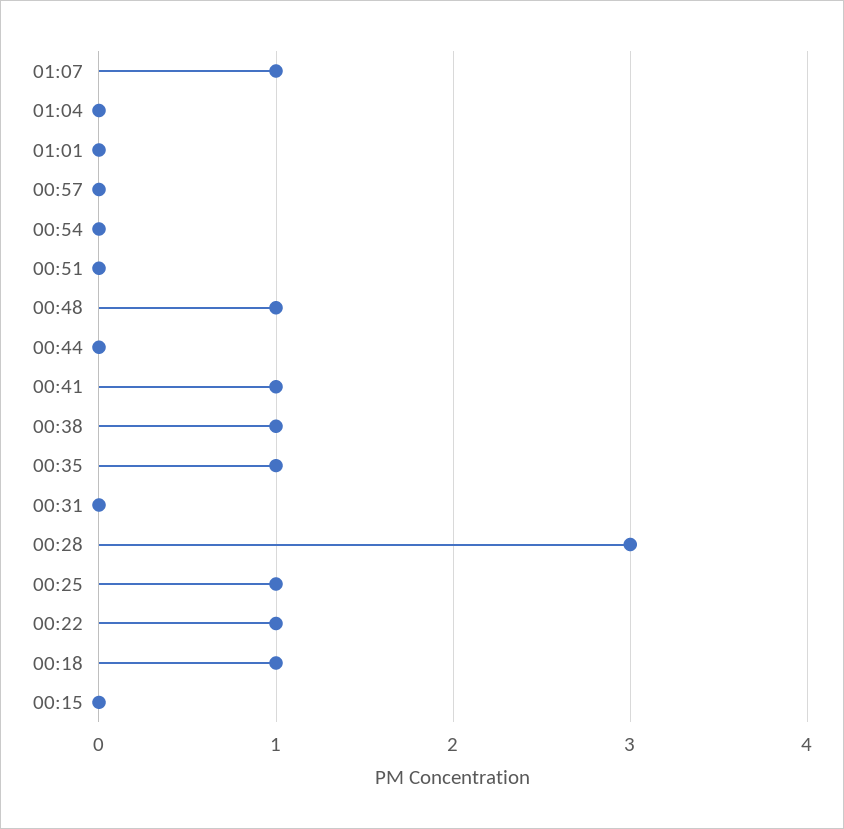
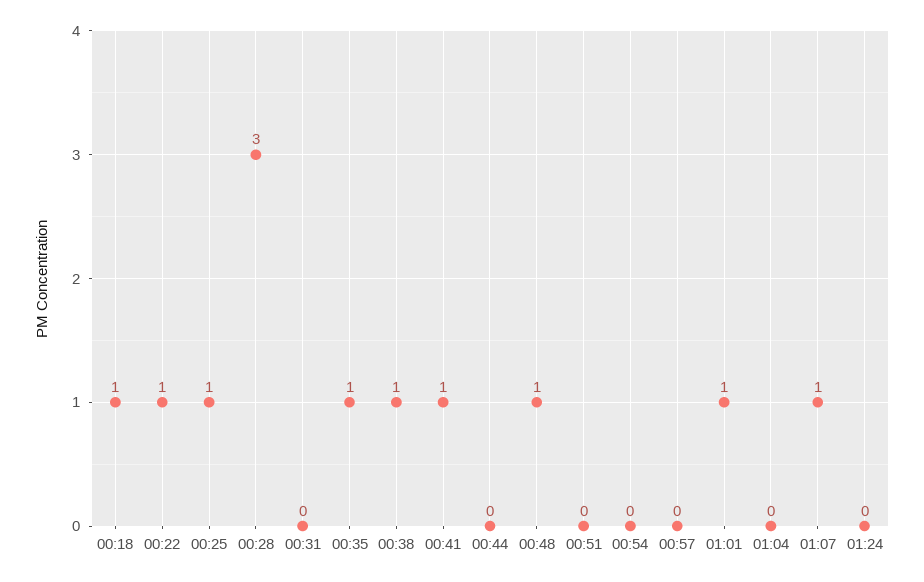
01:01: 0 -> 1
00:15: 0 -> none
01:24: none -> 0

